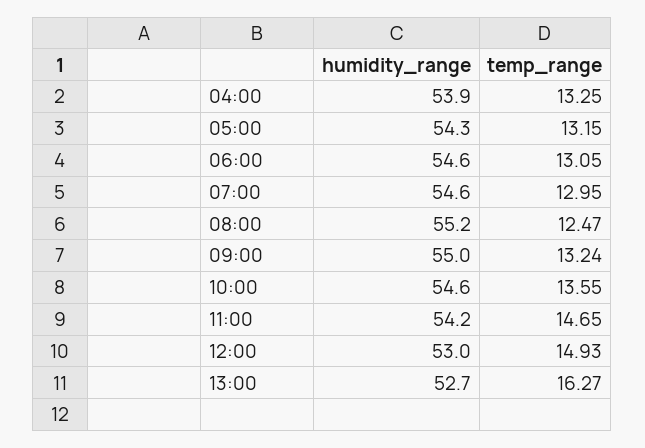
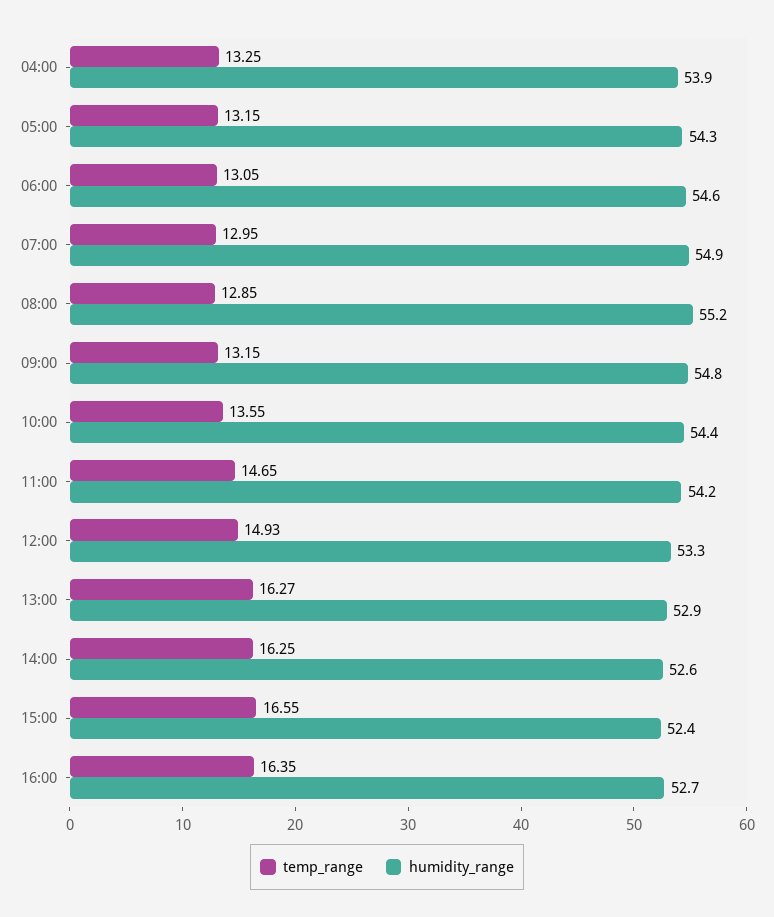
humidity_range, 07:00: 54.6 -> 54.9
temp_range, 08:00: 12.47 -> 12.85
humidity_range, 09:00: 55 -> 54.8
temp_range, 09:00: 13.24 -> 13.15
humidity_range, 10:00: 54.6 -> 54.4
humidity_range, 12:00: 53 -> 53.3
humidity_range, 13:00: 52.7 -> 52.9
temp_range, 14:00: none -> 16.25
humidity_range, 14:00: none -> 52.6
temp_range, 15:00: none -> 16.55
humidity_range, 15:00: none -> 52.4
temp_range, 16:00: none -> 16.35
humidity_range, 16:00: none -> 52.7

